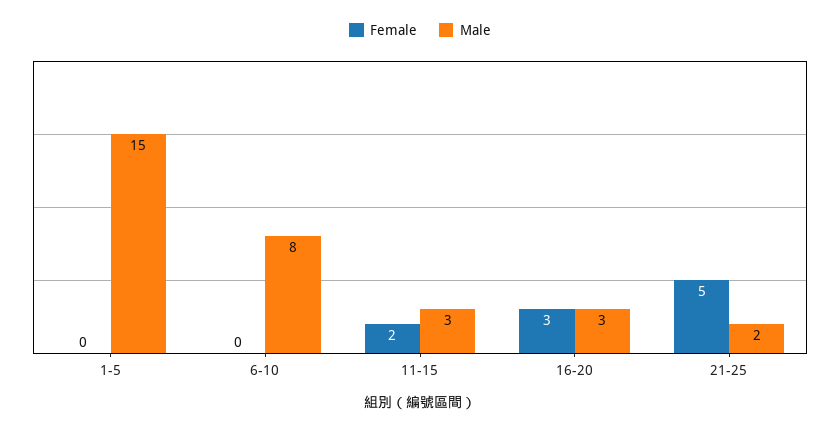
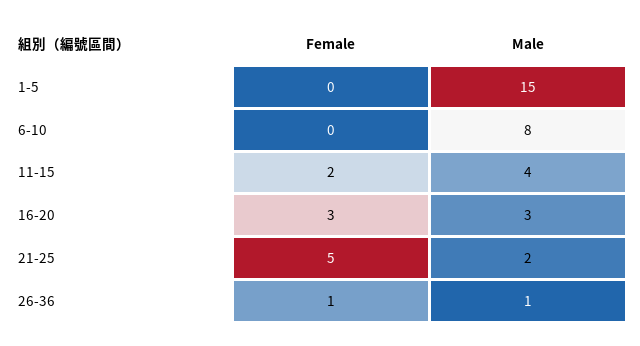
Male, 11-15: 3 -> 4
Female, 26-36: none -> 1
Male, 26-36: none -> 1

